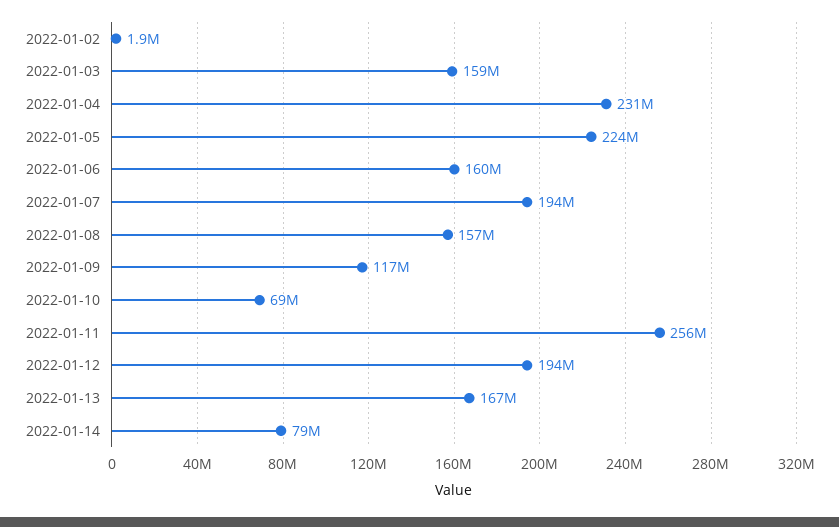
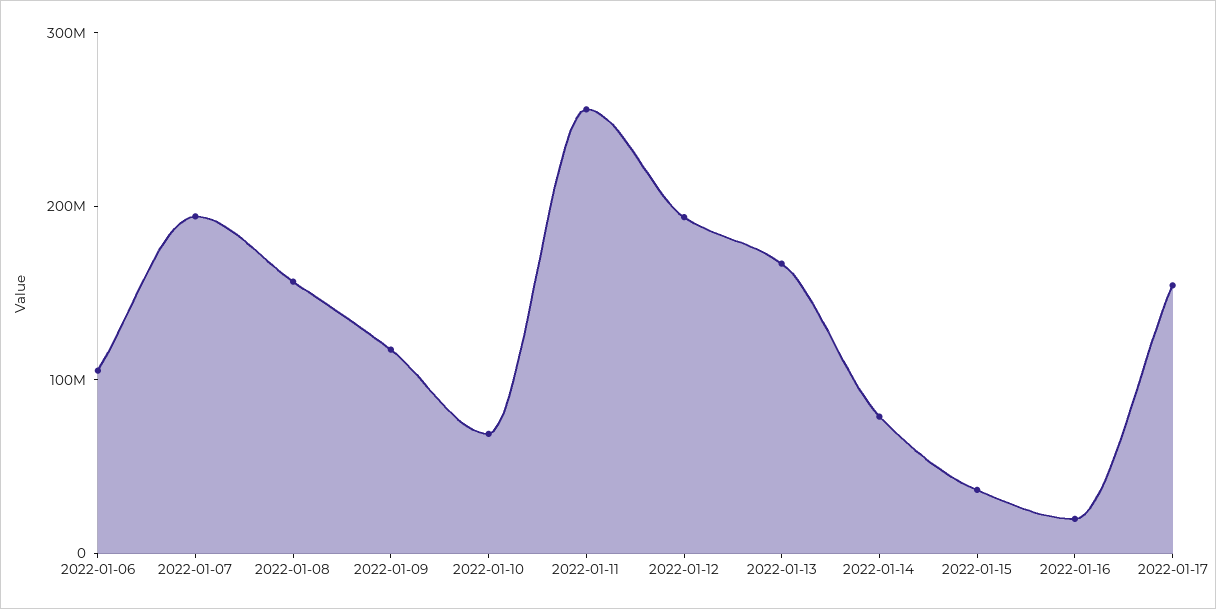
2022-01-02: 1900000 -> none
2022-01-03: 159000000 -> none
2022-01-04: 231000000 -> none
2022-01-05: 224000000 -> none
2022-01-06: 160000000 -> 100000000
2022-01-15: none -> 40000000
2022-01-16: none -> 20000000
2022-01-17: none -> 160000000

